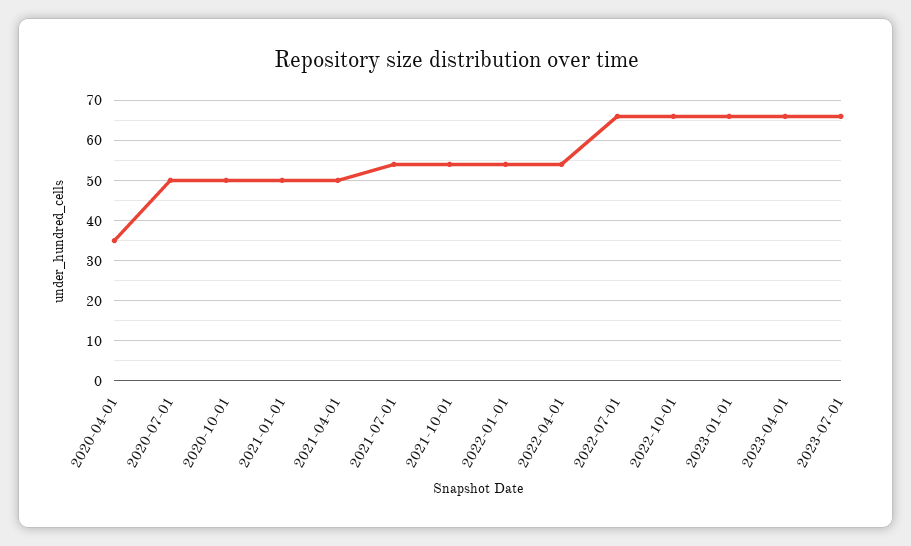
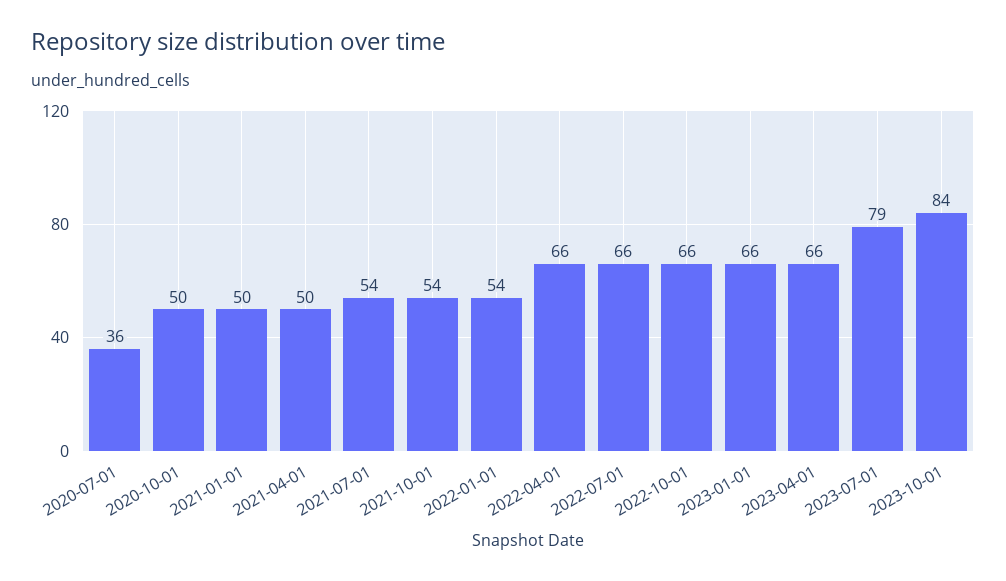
2020-04-01: 35 -> none
2020-07-01: 50 -> 36
2022-04-01: 55 -> 66
2023-07-01: 65 -> 79
2023-10-01: none -> 84

